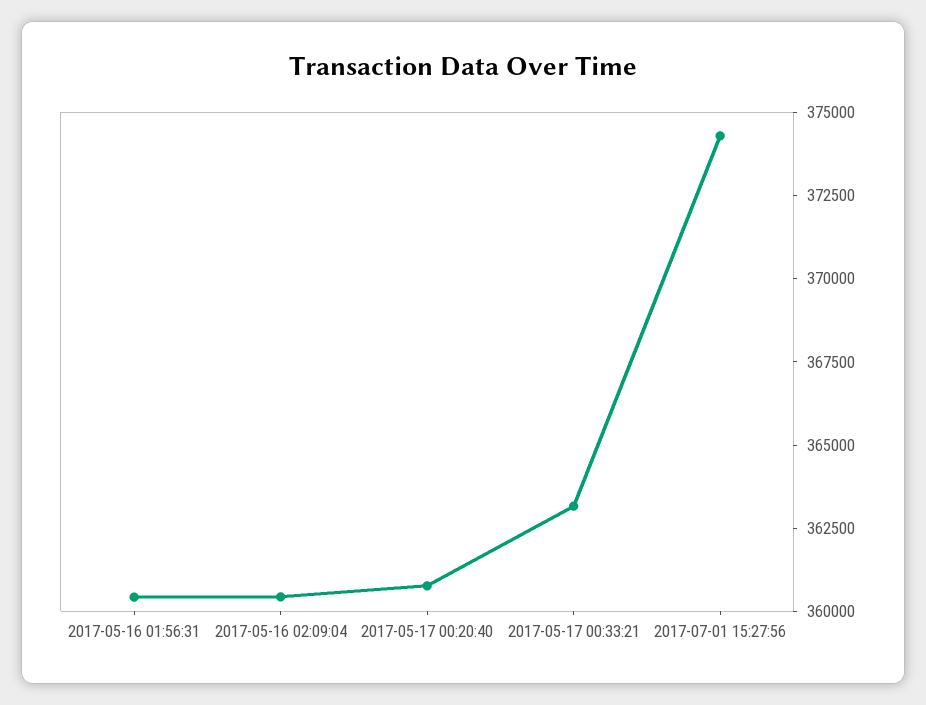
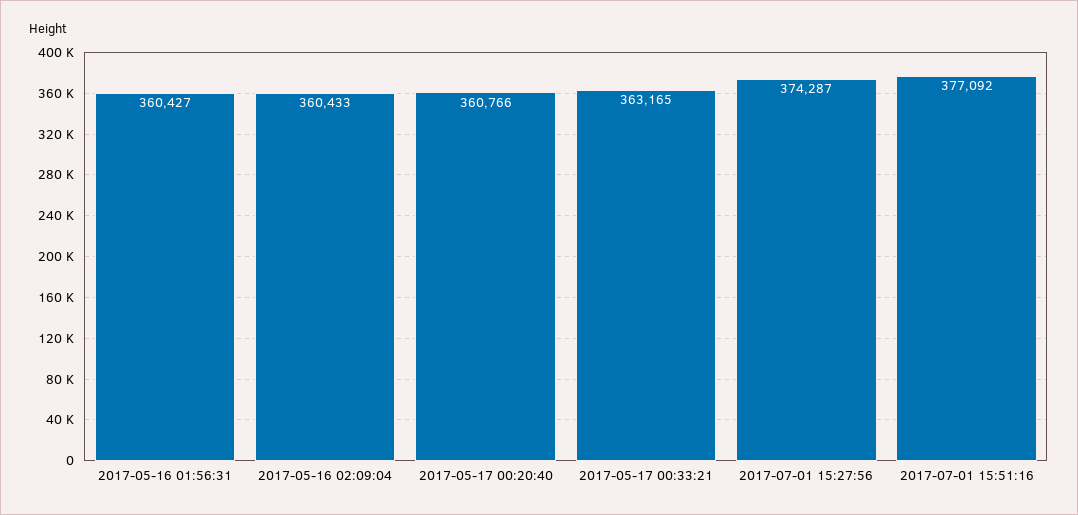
2017-07-01 15:51:16: none -> 377092

